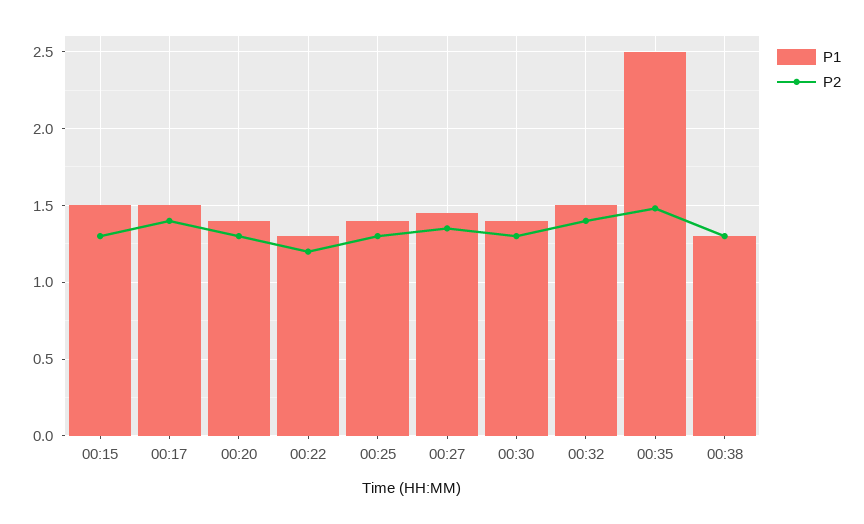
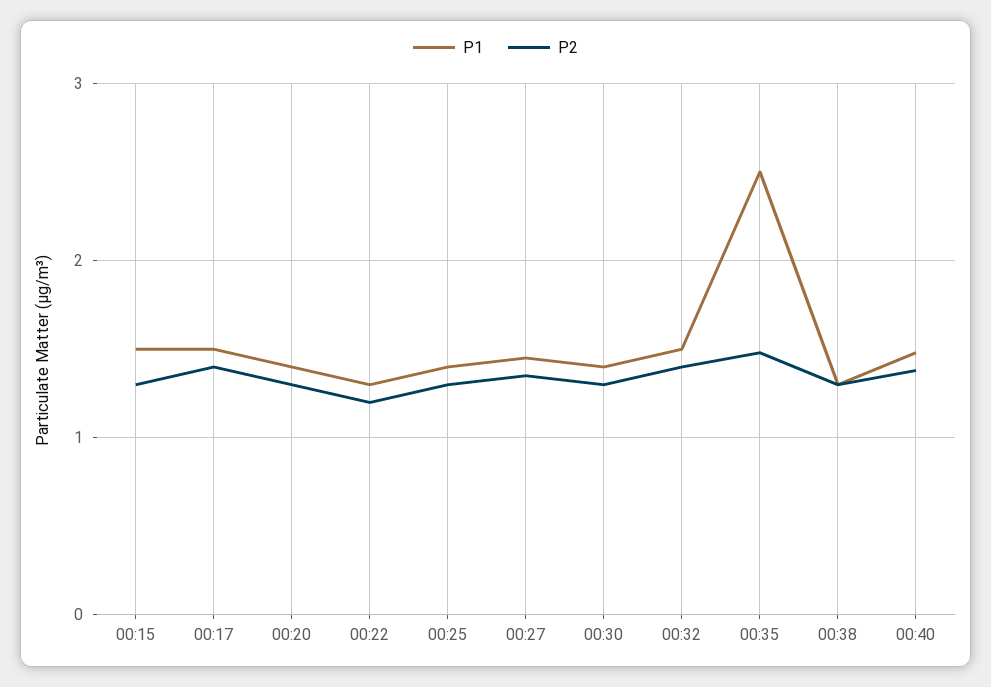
P1, 00:40: none -> 1.5
P2, 00:40: none -> 1.4

